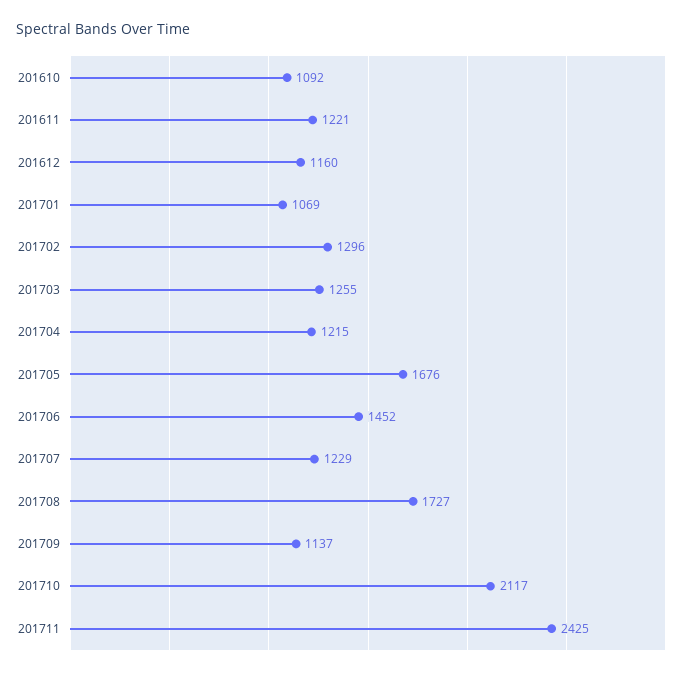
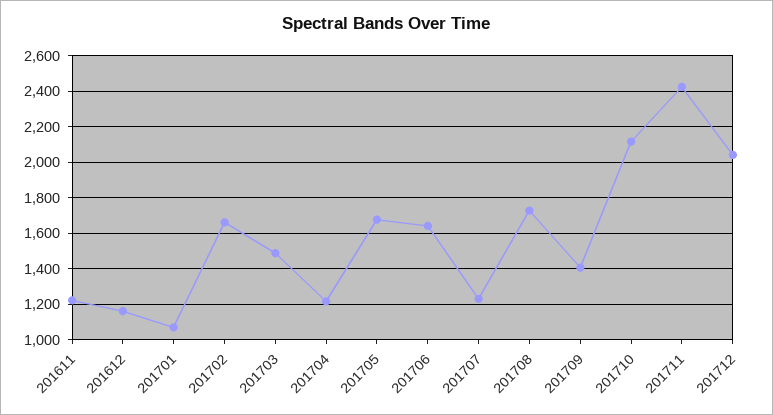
201610: 1092 -> none
201702: 1296 -> 1650
201703: 1255 -> 1500
201706: 1452 -> 1650
201709: 1137 -> 1400
201712: none -> 2050

